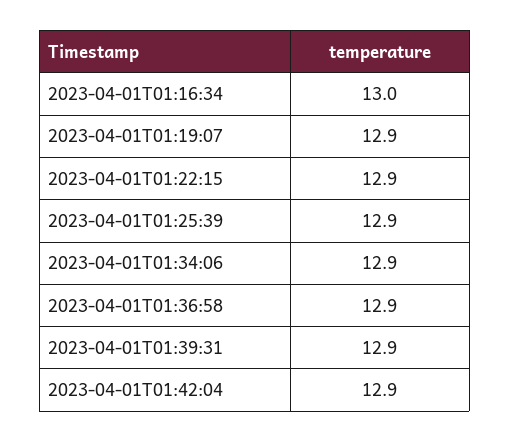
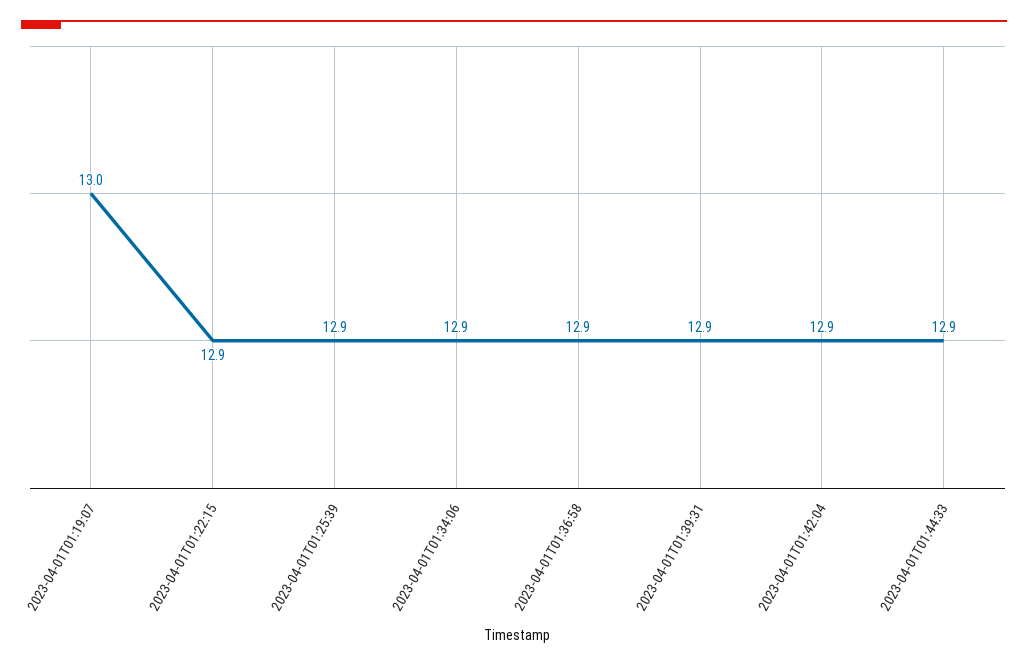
2023-04-01T01:16:34: 13 -> none
2023-04-01T01:19:07: 12.9 -> 13
2023-04-01T01:44:33: none -> 12.9

